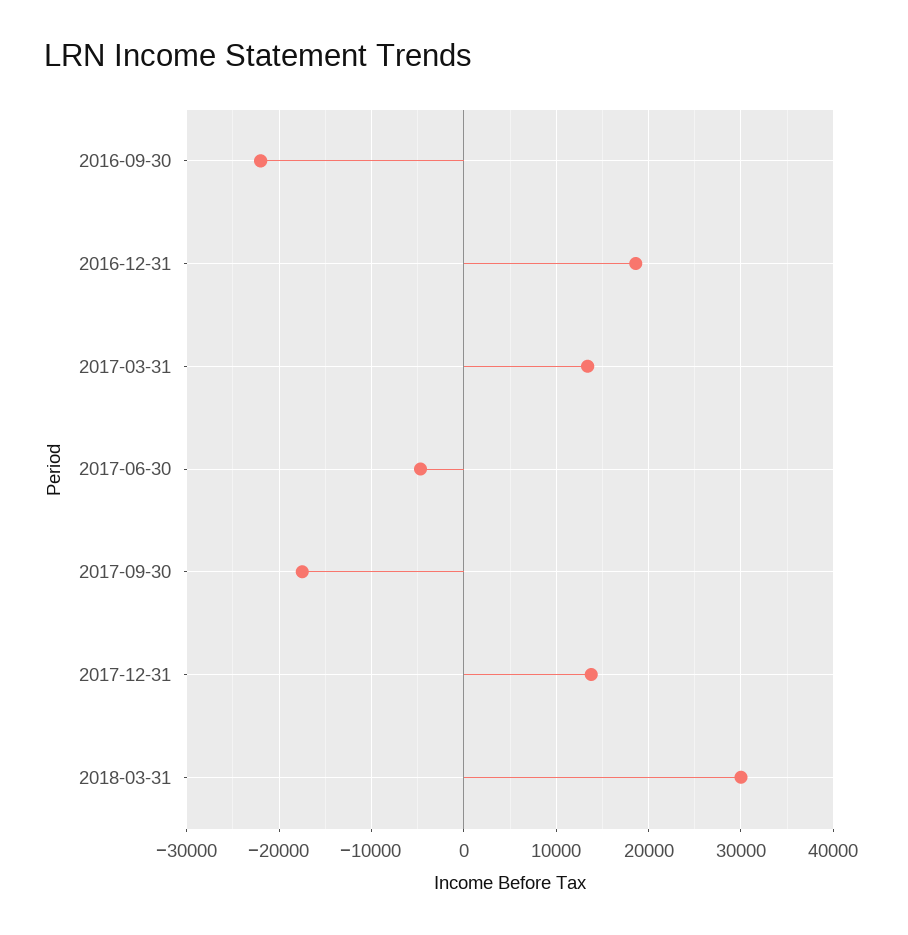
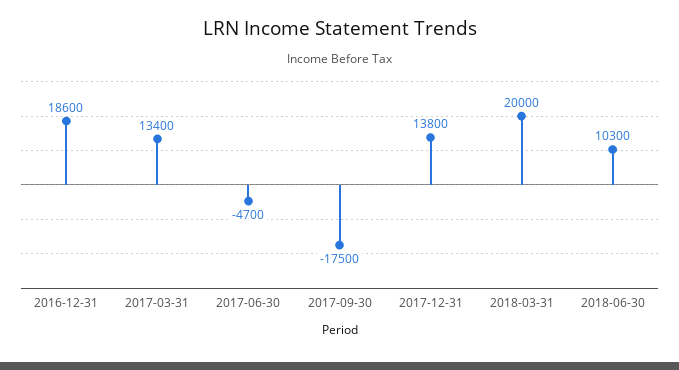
2016-09-30: -22000 -> none
2018-03-31: 30000 -> 20000
2018-06-30: none -> 10300

